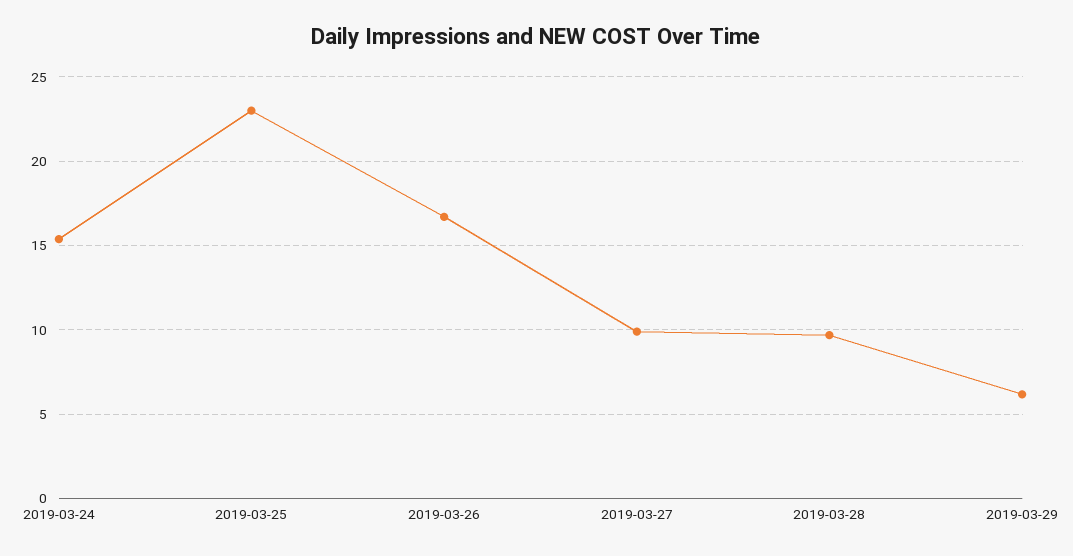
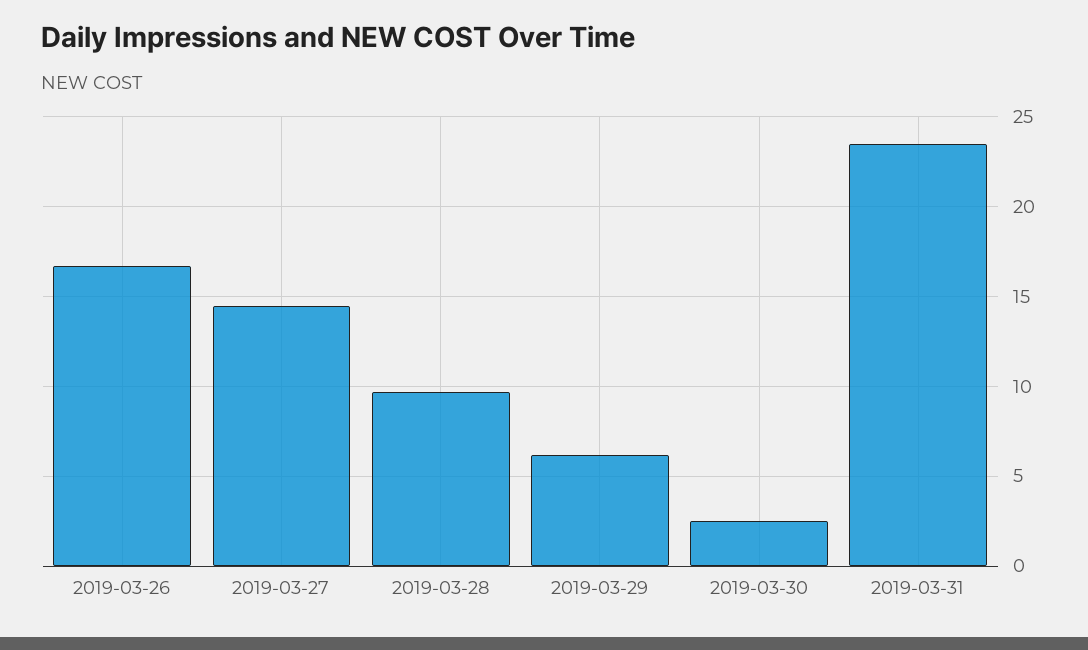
2019-03-24: 15.5 -> none
2019-03-25: 23 -> none
2019-03-27: 10 -> 14.5
2019-03-30: none -> 2.5
2019-03-31: none -> 23.5

